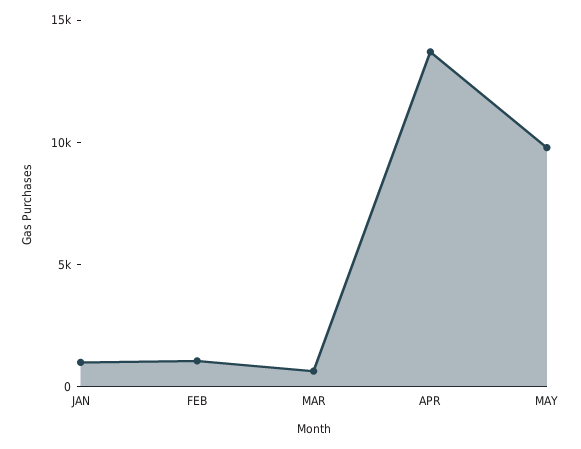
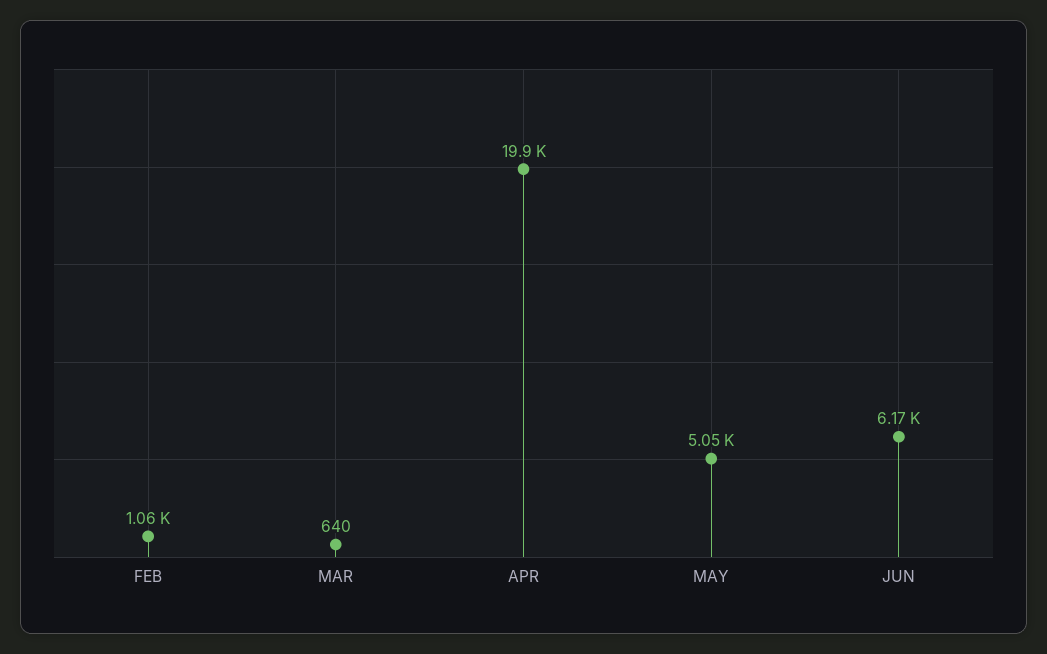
JAN: 1000 -> none
APR: 14000 -> 19900
MAY: 10000 -> 5050
JUN: none -> 6170

